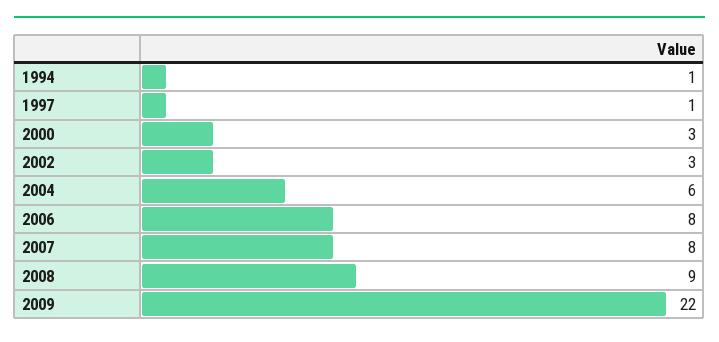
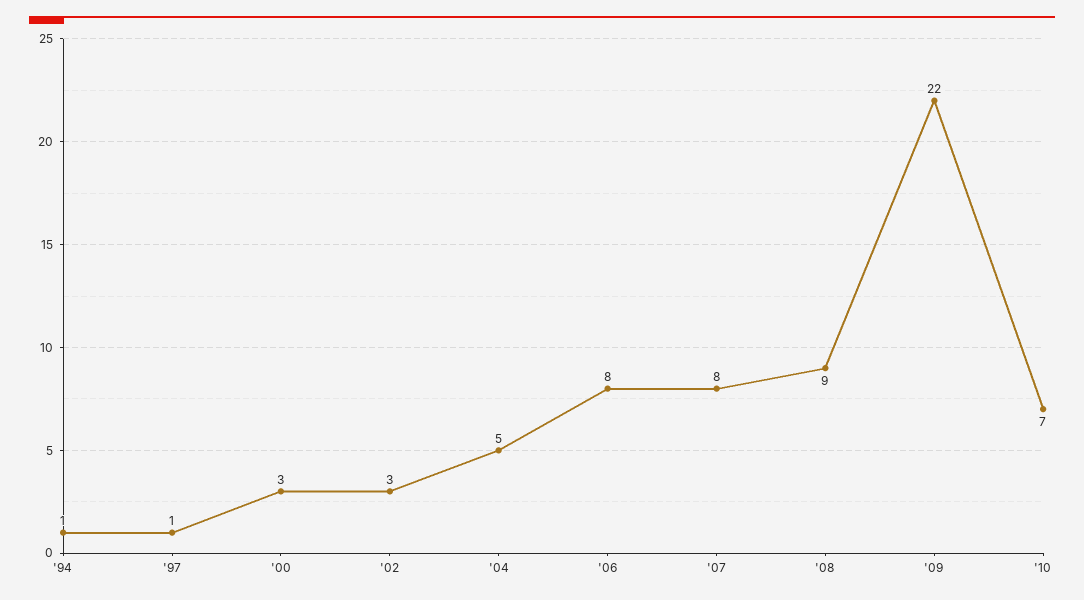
2004: 6 -> 5
'10: none -> 7

